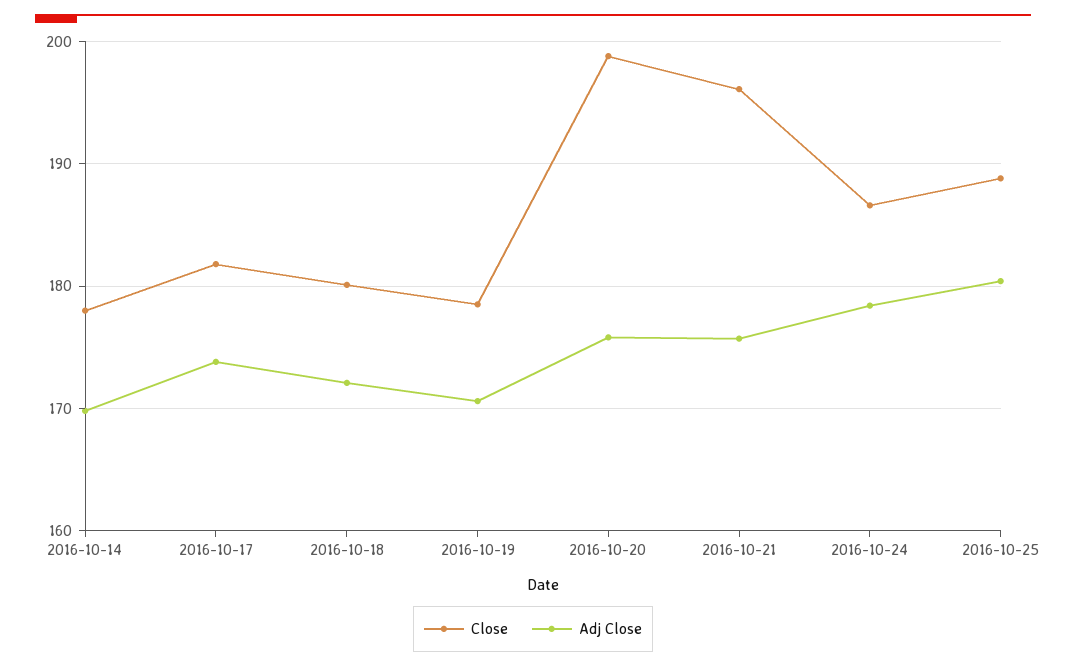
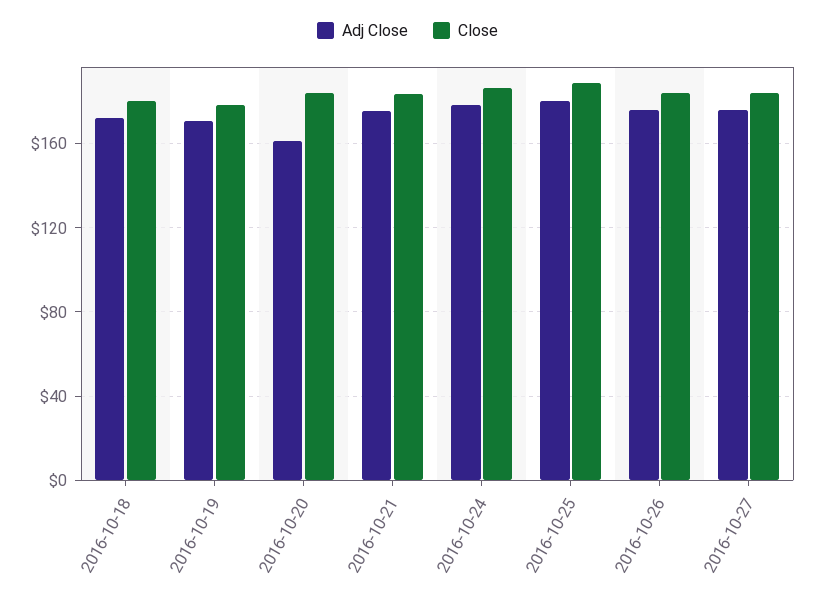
Close, 2016-10-14: 178 -> none
Adj Close, 2016-10-14: 170 -> none
Close, 2016-10-17: 182 -> none
Adj Close, 2016-10-17: 174 -> none
Close, 2016-10-20: 199 -> 185
Adj Close, 2016-10-20: 176 -> 160
Close, 2016-10-21: 196 -> 185
Adj Close, 2016-10-26: none -> 175
Close, 2016-10-26: none -> 185
Adj Close, 2016-10-27: none -> 175
Close, 2016-10-27: none -> 185

